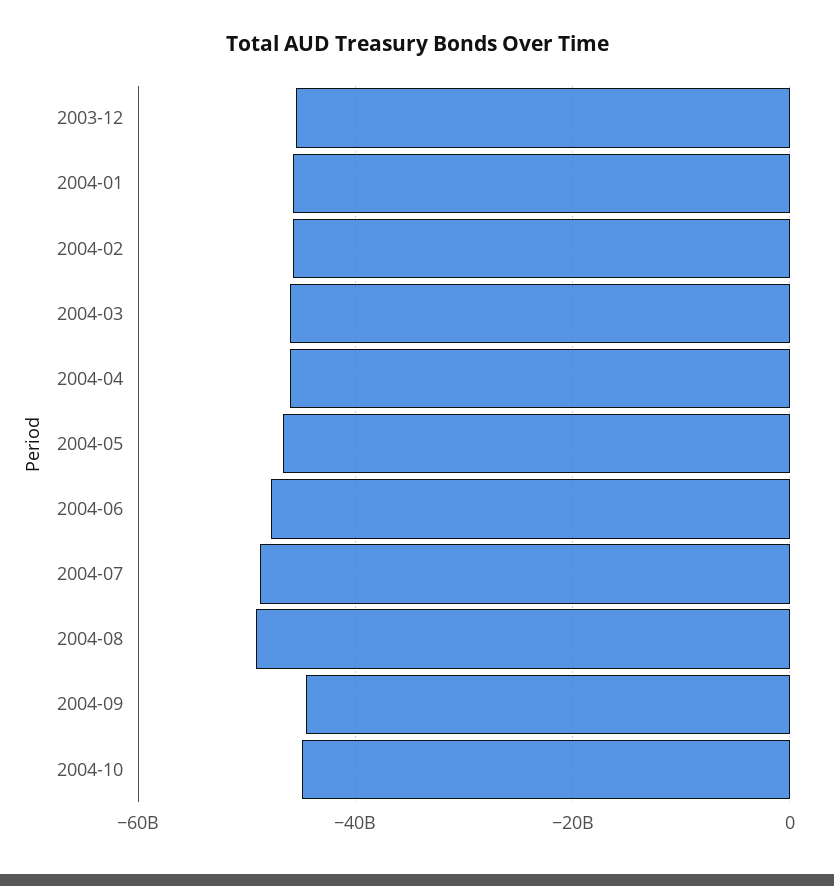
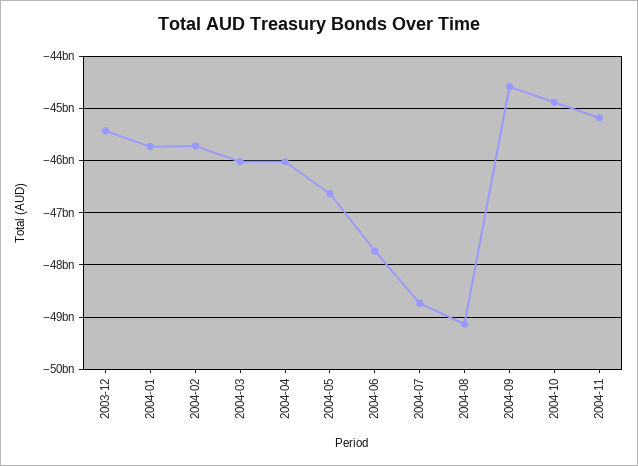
2004-11: none -> -45200000000

